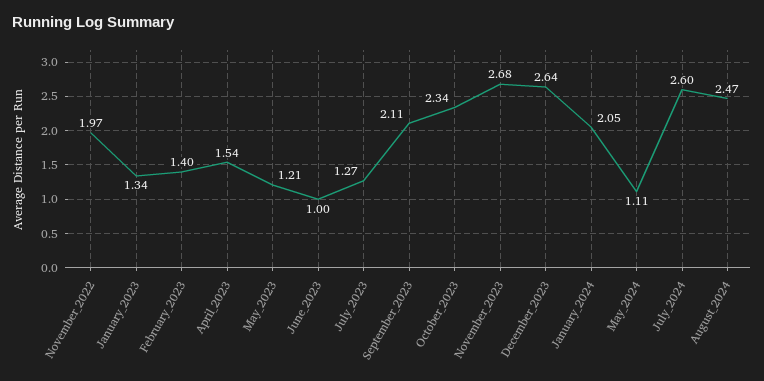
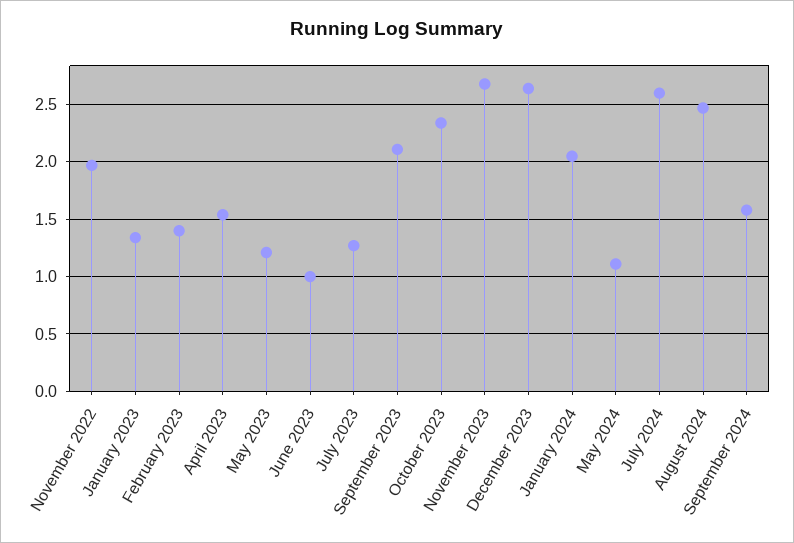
September 2024: none -> 1.6

